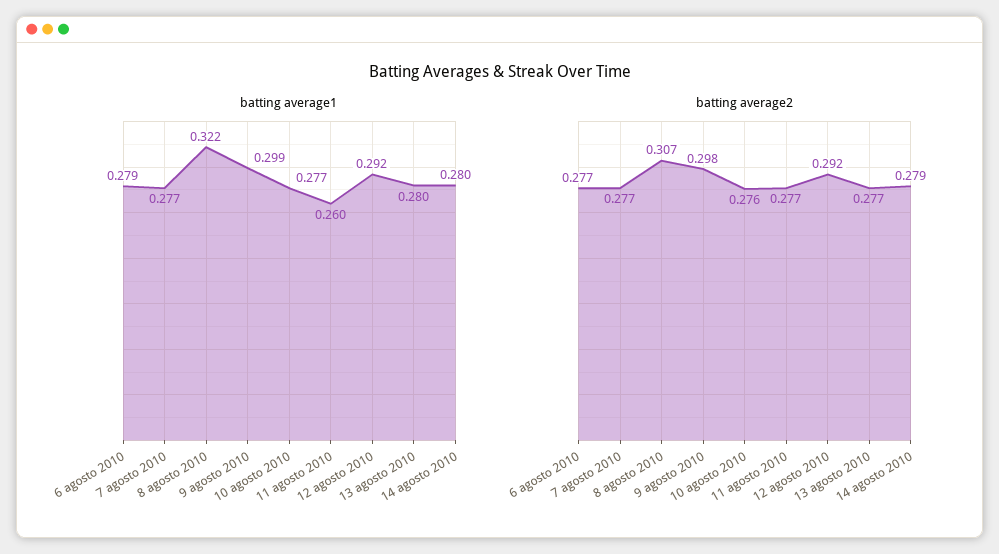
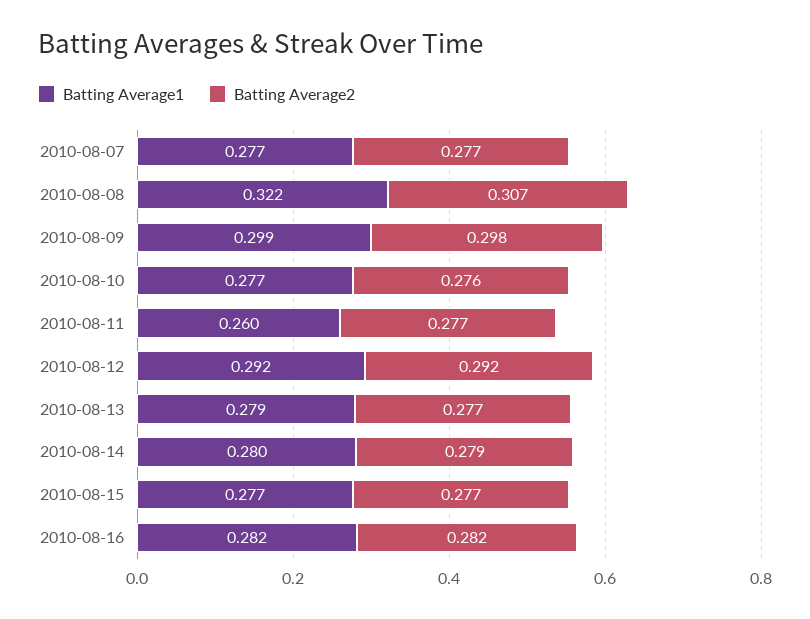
batting average1, 6 agosto 2010: 0.279 -> none
batting average1, 13 agosto 2010: 0.28 -> 0.279
batting average2, 6 agosto 2010: 0.277 -> none
batting average1, 2010-08-15: none -> 0.277
batting average2, 2010-08-15: none -> 0.277
batting average1, 2010-08-16: none -> 0.282
batting average2, 2010-08-16: none -> 0.282

